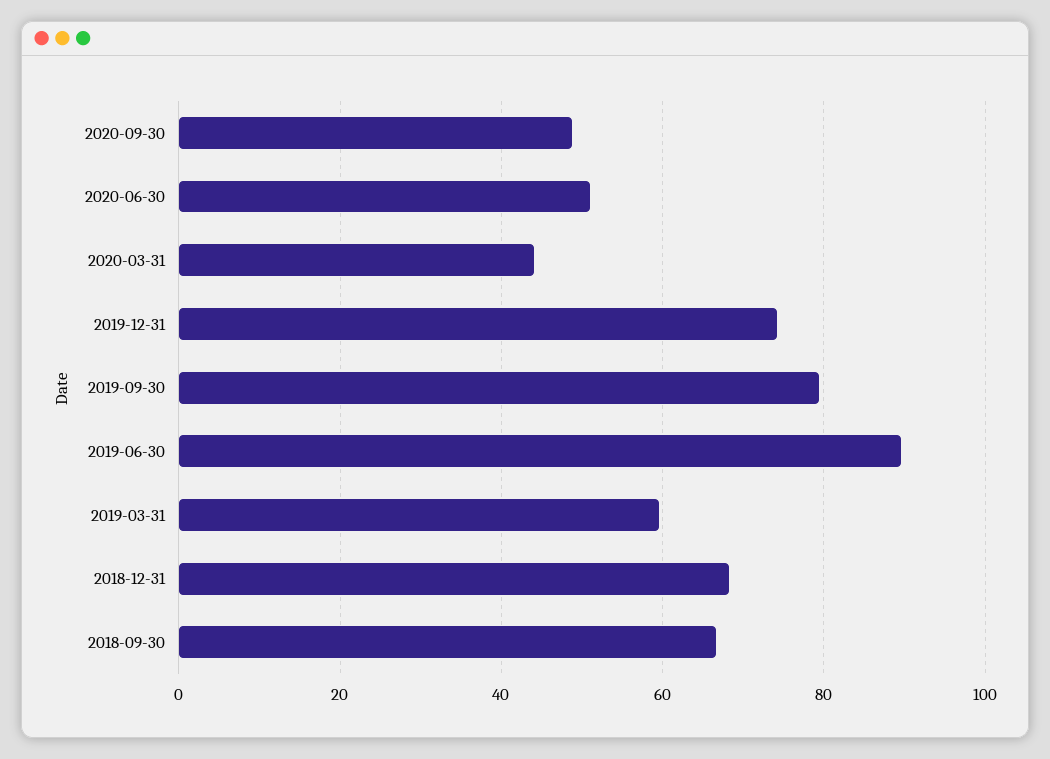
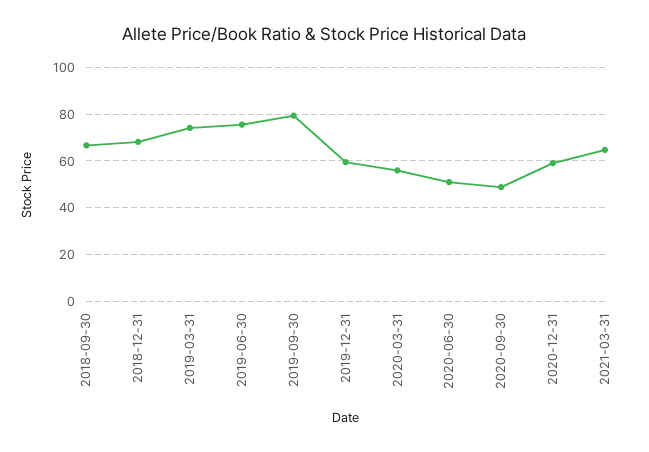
2020-03-31: 44 -> 55
2019-12-31: 74 -> 60
2019-06-30: 90 -> 75
2019-03-31: 60 -> 75
2020-12-31: none -> 60
2021-03-31: none -> 65

